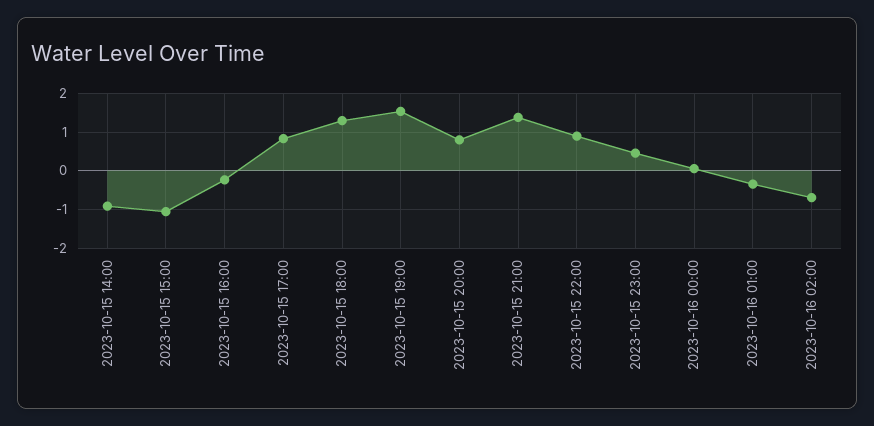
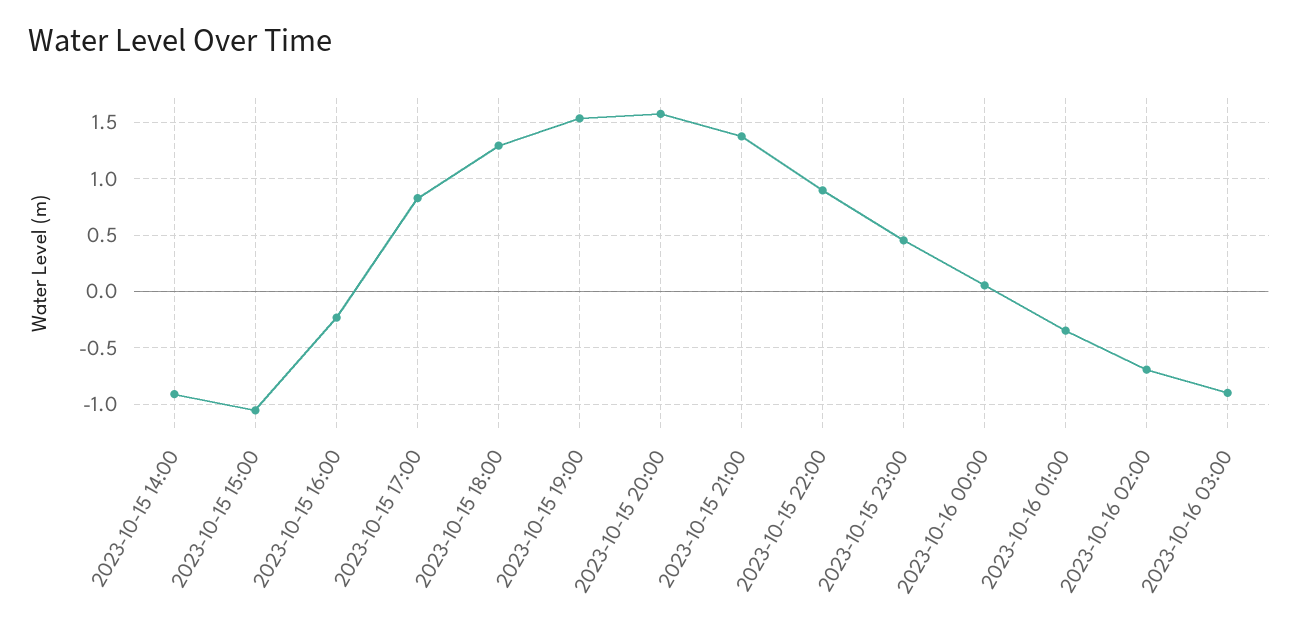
2023-10-15 20:00: 0.8 -> 1.6
2023-10-16 03:00: none -> -0.9

